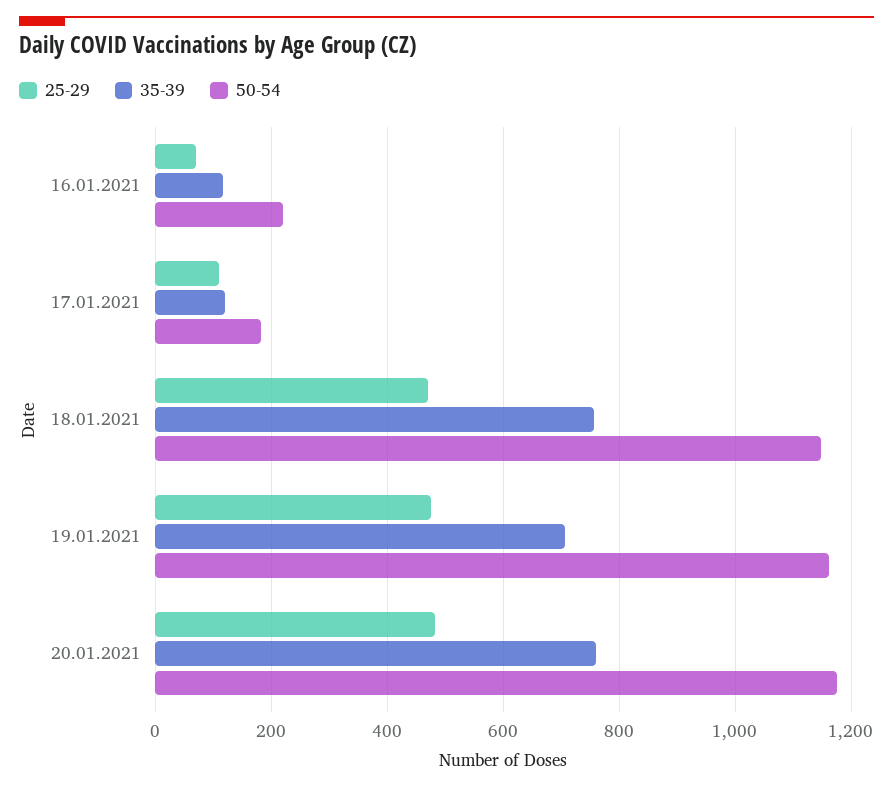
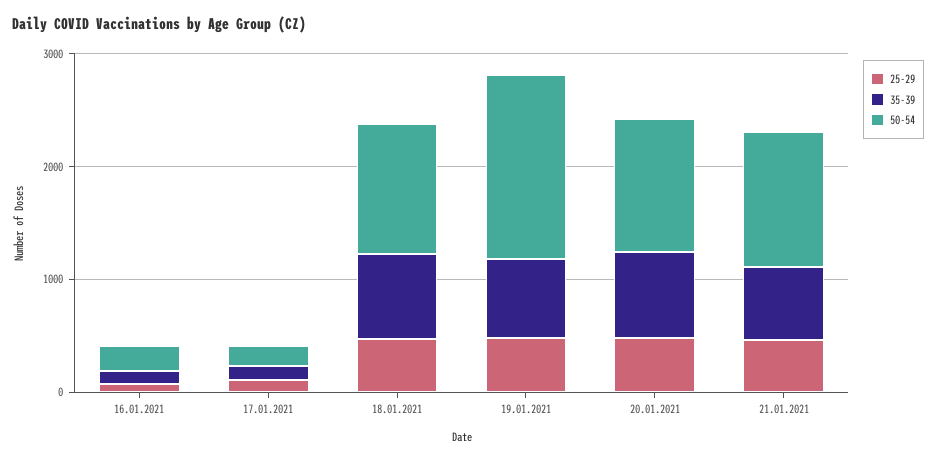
50-54, 19.01.2021: 1160 -> 1600
25-29, 21.01.2021: none -> 400
35-39, 21.01.2021: none -> 600
50-54, 21.01.2021: none -> 1200

